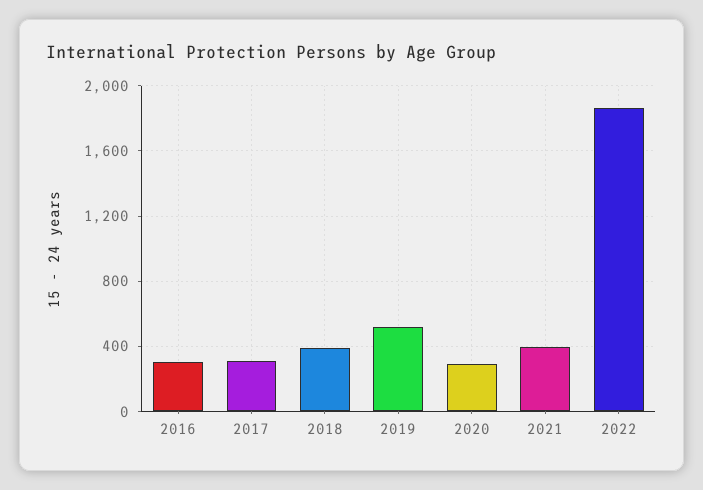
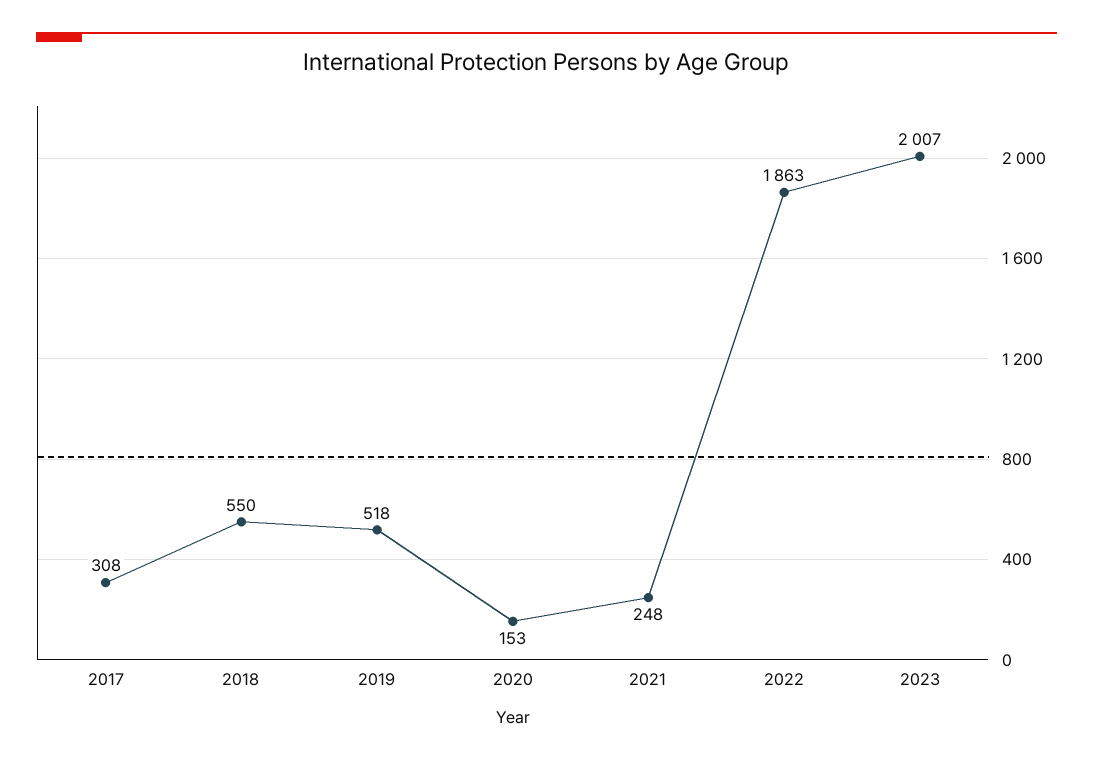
2016: 300 -> none
2018: 400 -> 550
2020: 300 -> 153
2021: 400 -> 248
2023: none -> 2007

